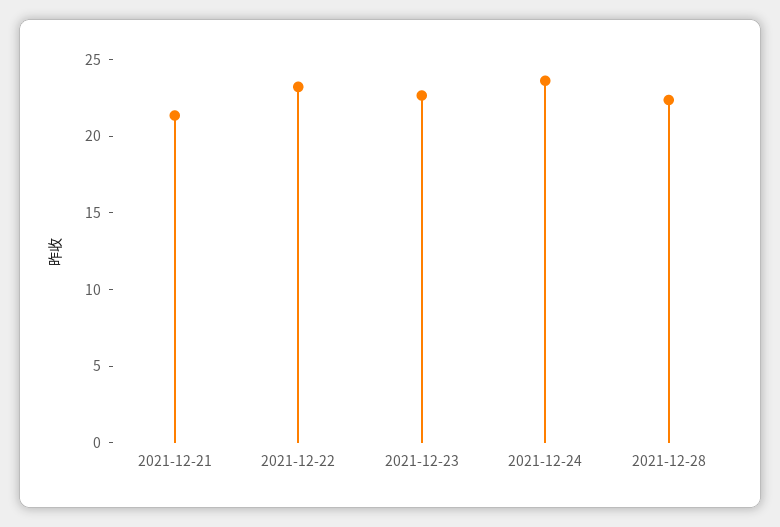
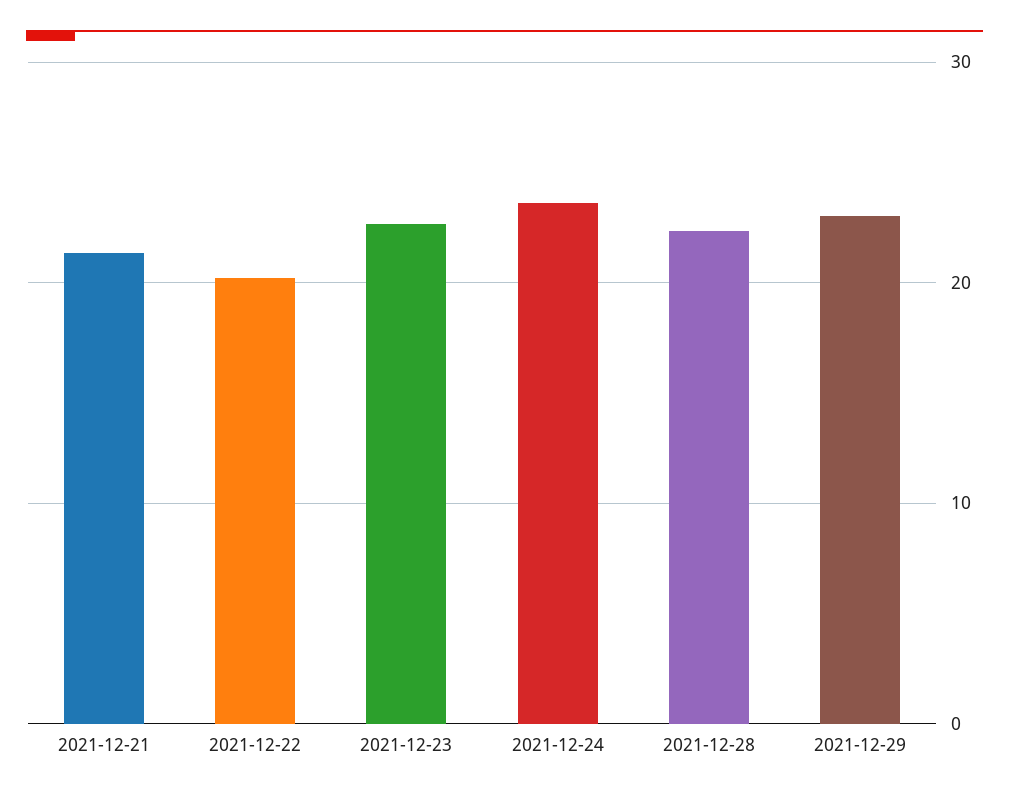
2021-12-22: 23 -> 20
2021-12-29: none -> 23

